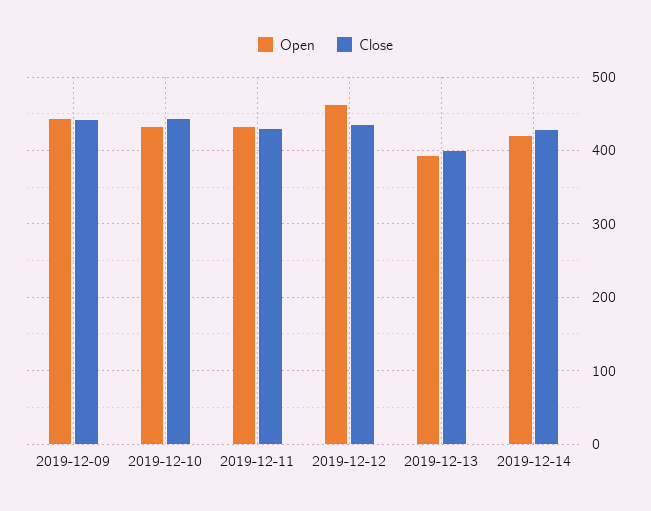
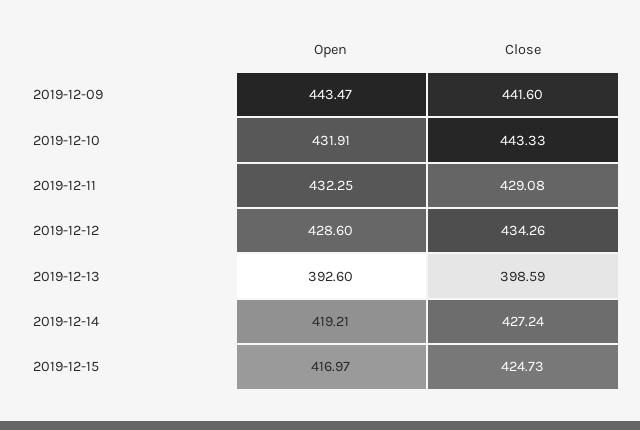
Open, 2019-12-12: 460 -> 428.6
Open, 2019-12-15: none -> 416.97
Close, 2019-12-15: none -> 424.73

